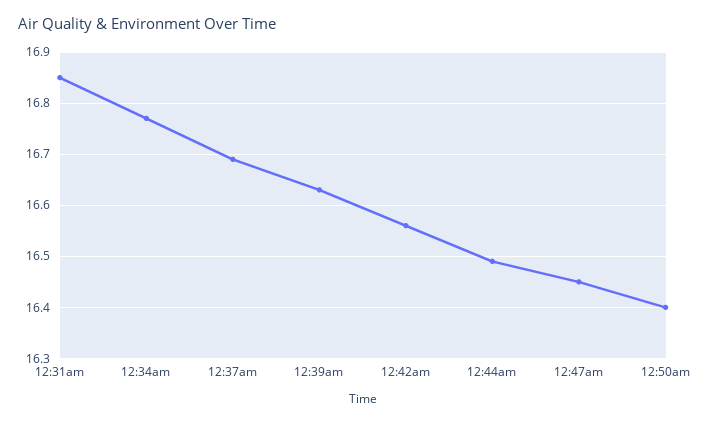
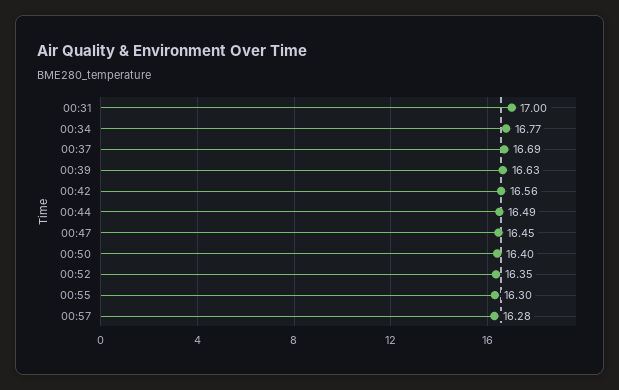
12:31am: 16.85 -> 17
00:52: none -> 16.35
00:55: none -> 16.3
00:57: none -> 16.28

